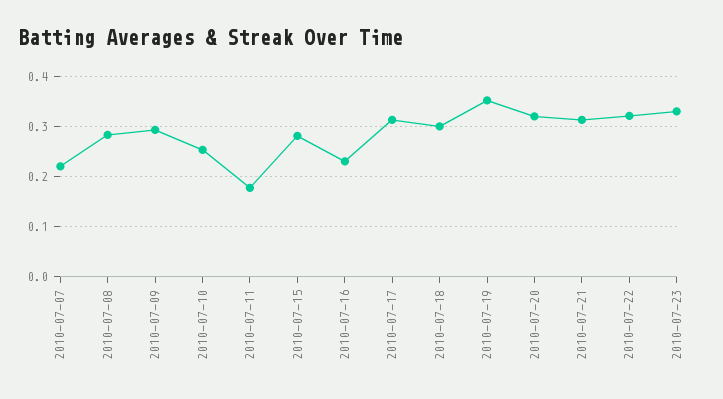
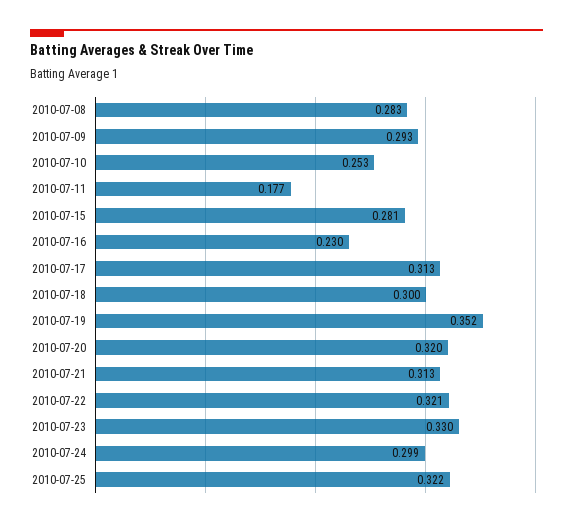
2010-07-07: 0.22 -> none
2010-07-24: none -> 0.299
2010-07-25: none -> 0.322

